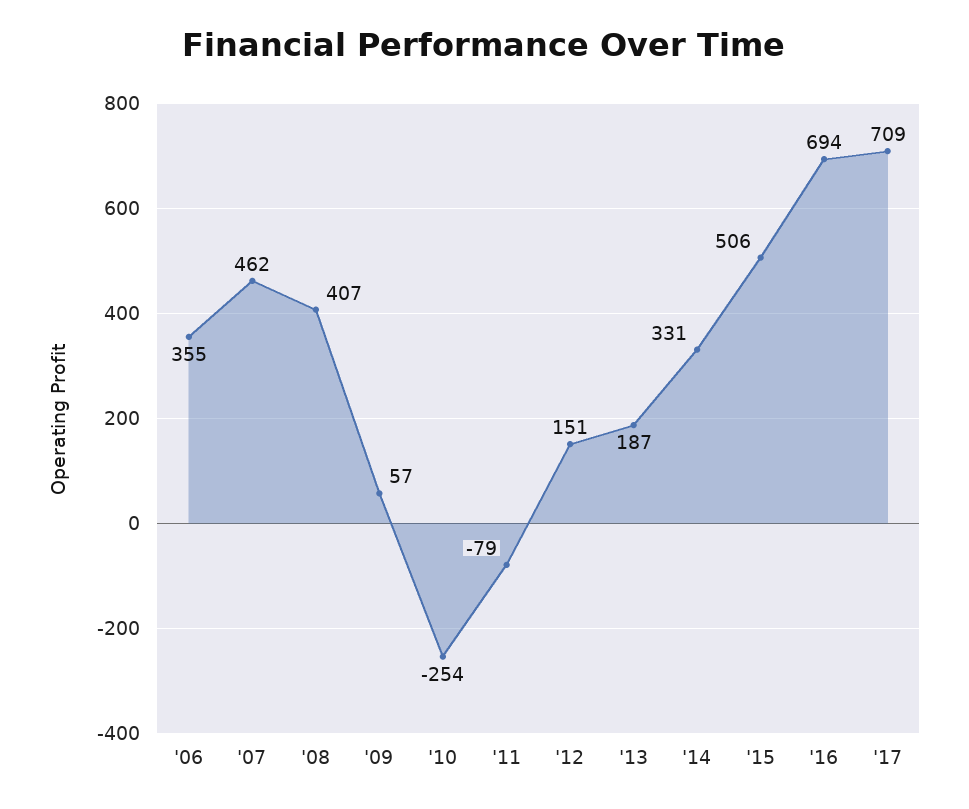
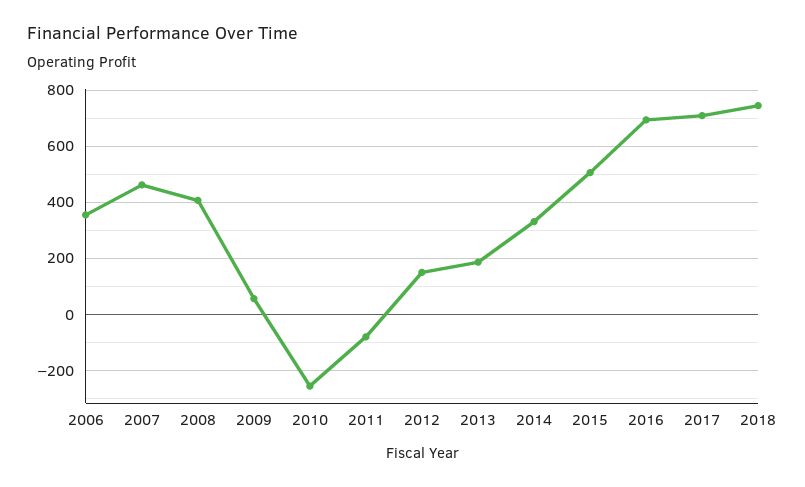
2018: none -> 750

